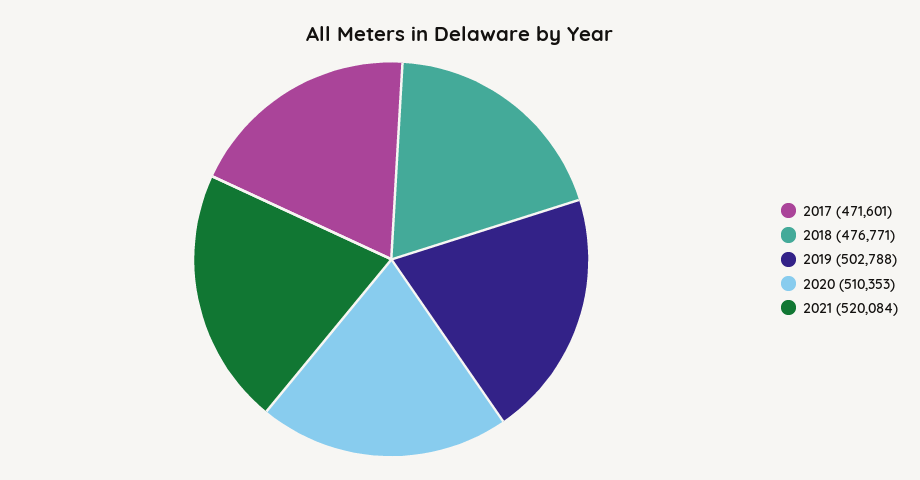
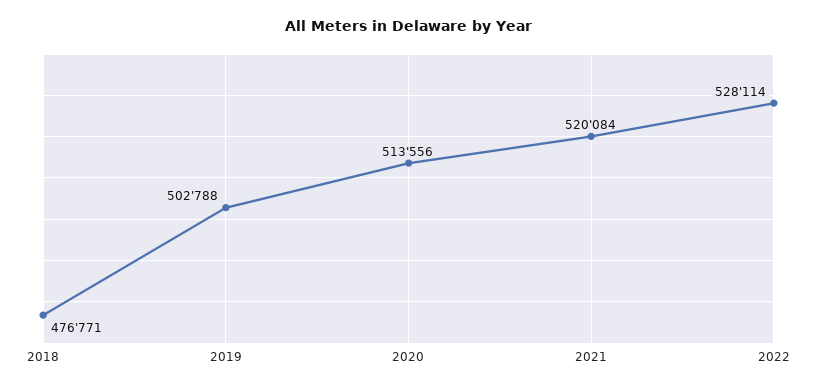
2017: 471601 -> none
2020: 510353 -> 513556
2022: none -> 528114

